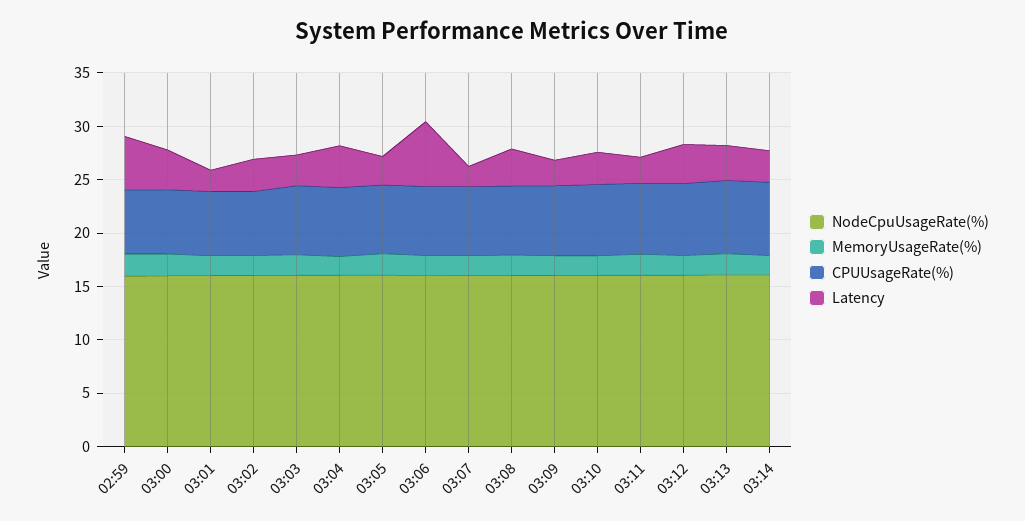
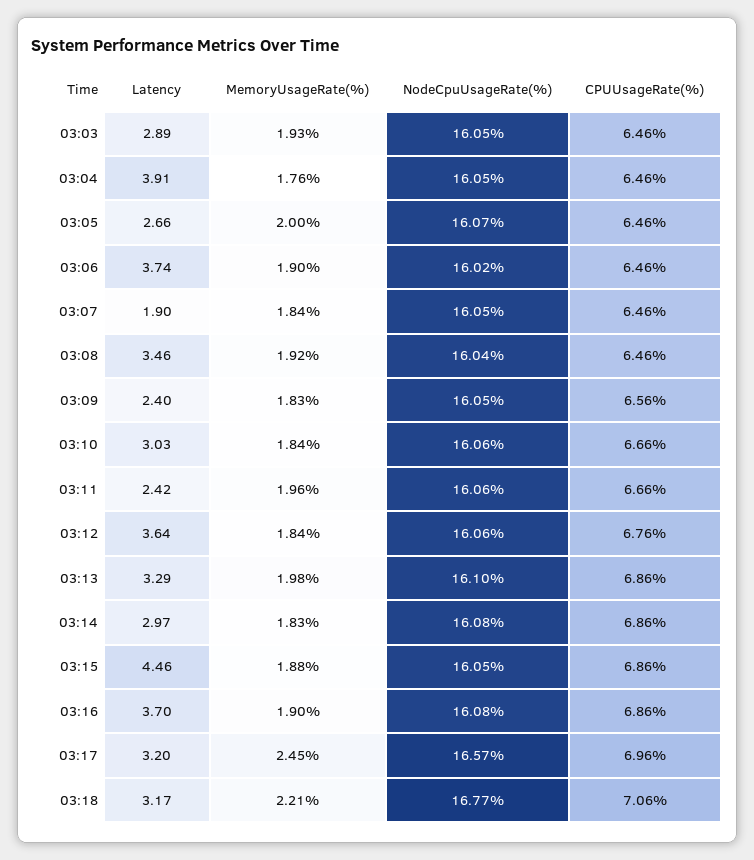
NodeCpuUsageRate(%), 02:59: 16 -> none
MemoryUsageRate(%), 02:59: 2 -> none
CPUUsageRate(%), 02:59: 6 -> none
Latency, 02:59: 5 -> none
NodeCpuUsageRate(%), 03:00: 16 -> none
MemoryUsageRate(%), 03:00: 2 -> none
CPUUsageRate(%), 03:00: 6 -> none
Latency, 03:00: 4 -> none
NodeCpuUsageRate(%), 03:01: 16 -> none
MemoryUsageRate(%), 03:01: 2 -> none
CPUUsageRate(%), 03:01: 6 -> none
Latency, 03:01: 2 -> none
NodeCpuUsageRate(%), 03:02: 16 -> none
MemoryUsageRate(%), 03:02: 2 -> none
CPUUsageRate(%), 03:02: 6 -> none
Latency, 03:02: 3 -> none
Latency, 03:06: 6 -> 3.74
Latency, 03:15: none -> 4.46
MemoryUsageRate(%), 03:15: none -> 1.88
NodeCpuUsageRate(%), 03:15: none -> 16.05
CPUUsageRate(%), 03:15: none -> 6.86
Latency, 03:16: none -> 3.7
MemoryUsageRate(%), 03:16: none -> 1.9
NodeCpuUsageRate(%), 03:16: none -> 16.08
CPUUsageRate(%), 03:16: none -> 6.86
Latency, 03:17: none -> 3.2
MemoryUsageRate(%), 03:17: none -> 2.45
NodeCpuUsageRate(%), 03:17: none -> 16.57
CPUUsageRate(%), 03:17: none -> 6.96
Latency, 03:18: none -> 3.17
MemoryUsageRate(%), 03:18: none -> 2.21
NodeCpuUsageRate(%), 03:18: none -> 16.77
CPUUsageRate(%), 03:18: none -> 7.06

